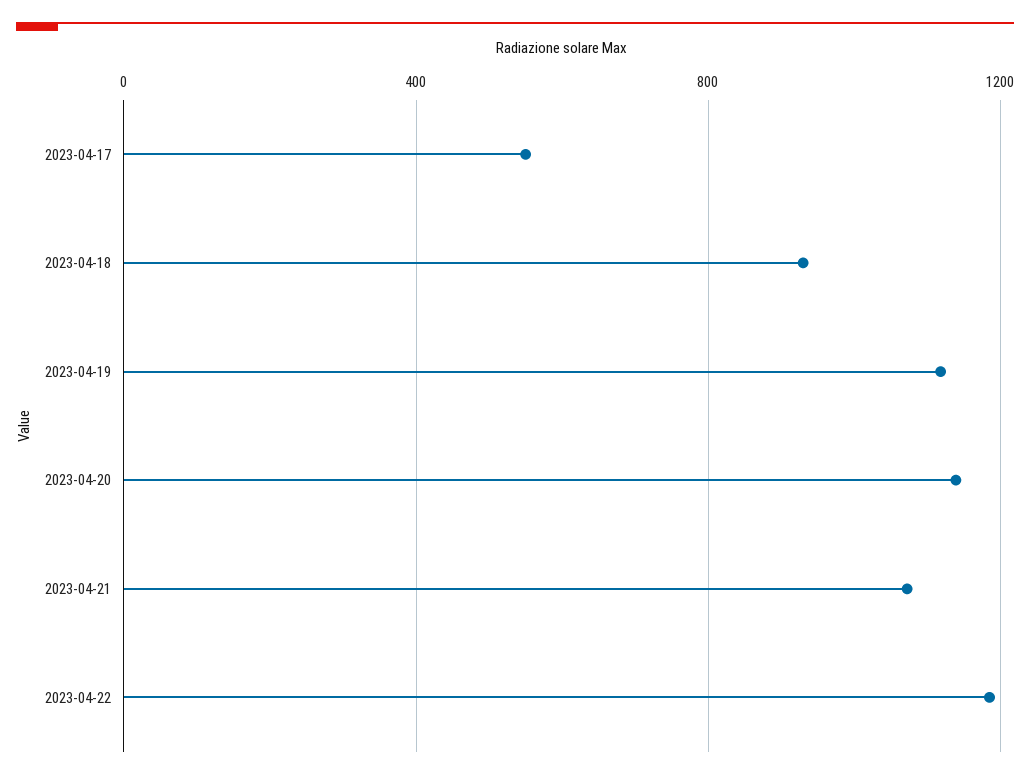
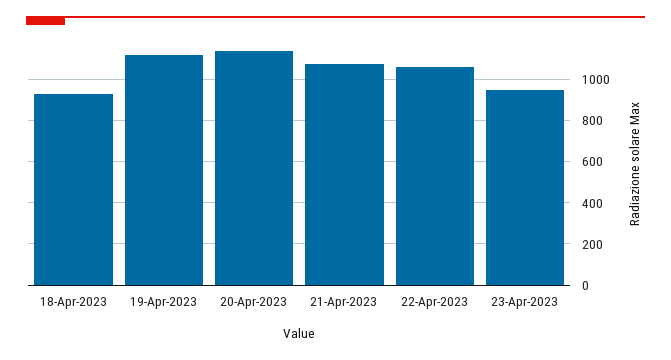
2023-04-17: 550 -> none
2023-04-22: 1200 -> 1050
23-Apr-2023: none -> 950

